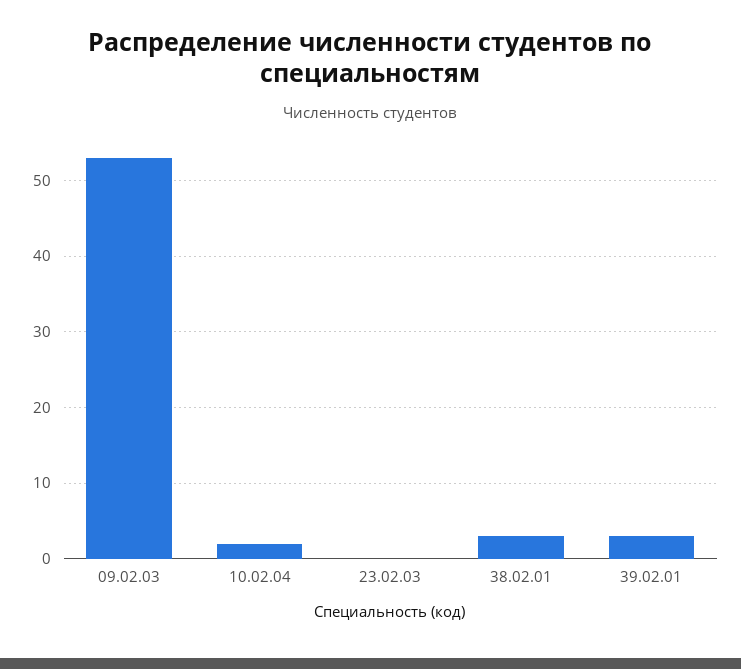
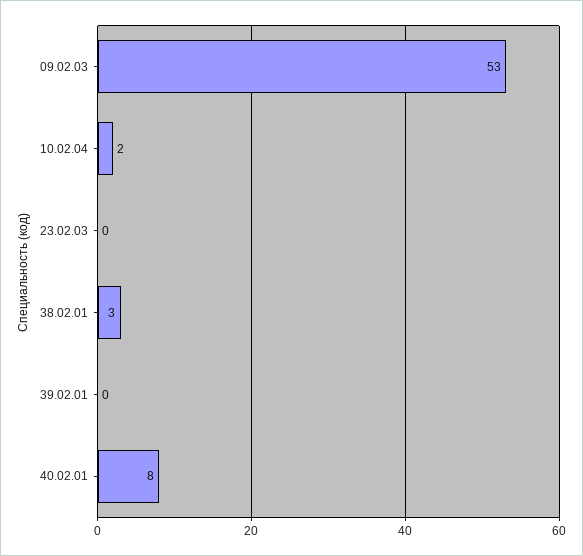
39.02.01: 3 -> 0
40.02.01: none -> 8

